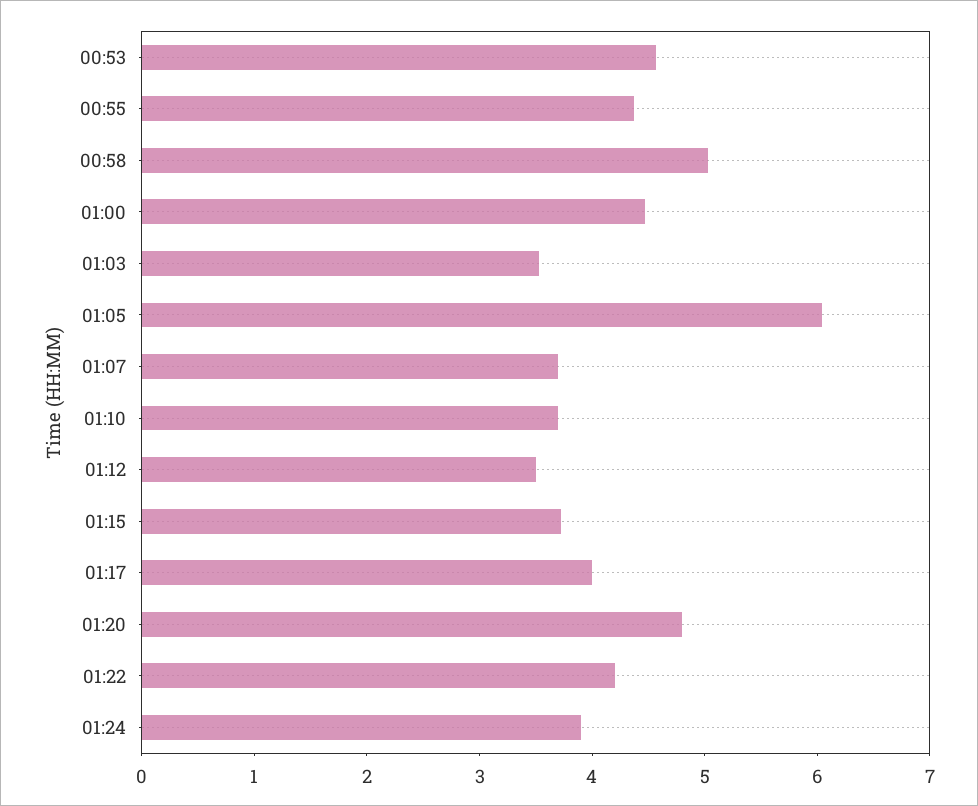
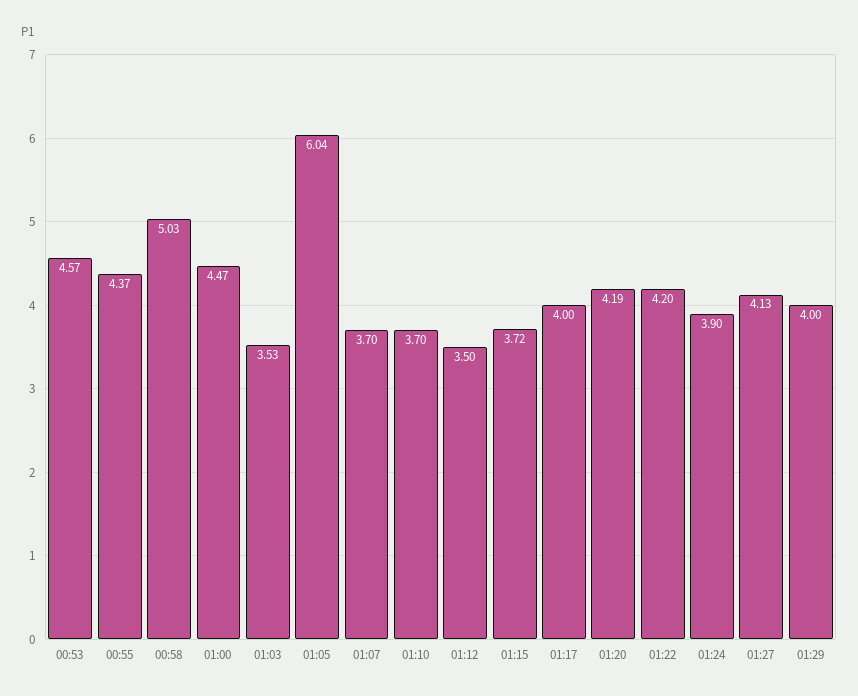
01:20: 4.8 -> 4.19
01:27: none -> 4.13
01:29: none -> 4

